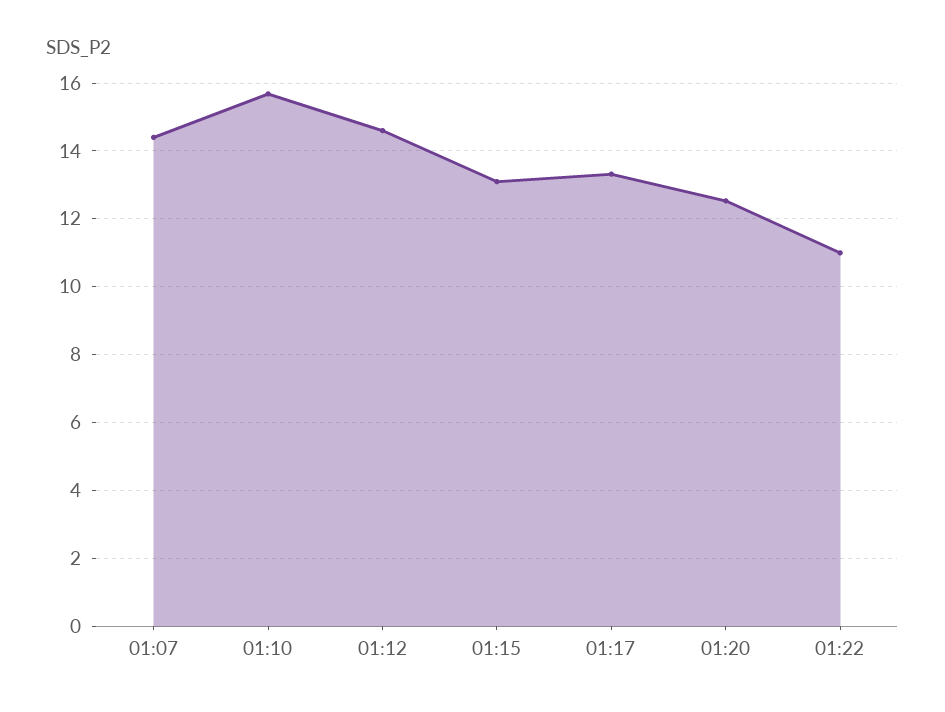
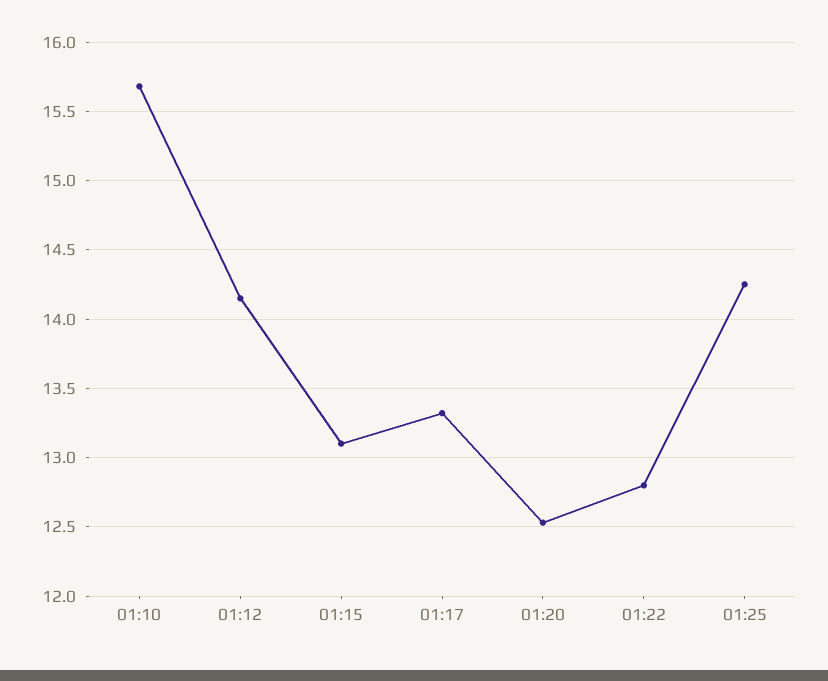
01:07: 14.4 -> none
01:12: 14.6 -> 14.15
01:22: 11 -> 12.8
01:25: none -> 14.25

